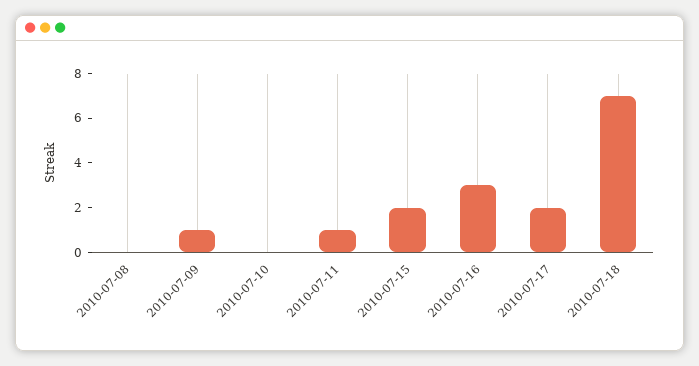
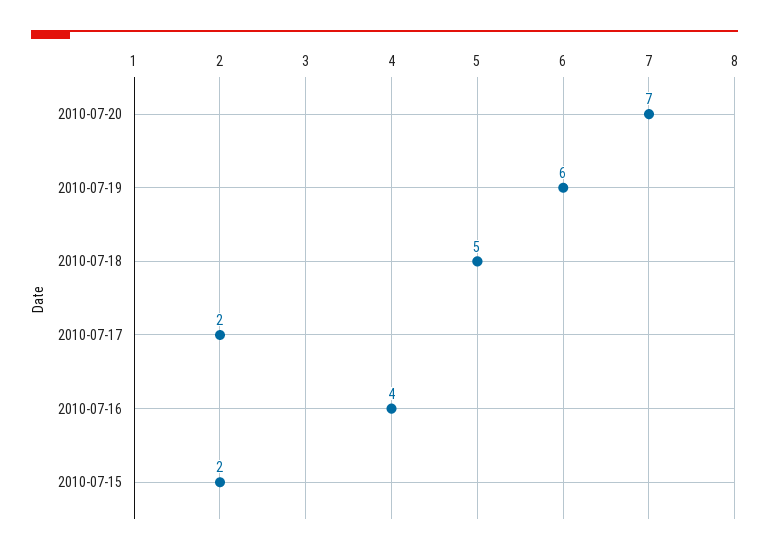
2010-07-08: 0 -> none
2010-07-09: 1 -> none
2010-07-10: 0 -> none
2010-07-11: 1 -> none
2010-07-16: 3 -> 4
2010-07-18: 7 -> 5
2010-07-20: none -> 7
2010-07-19: none -> 6

